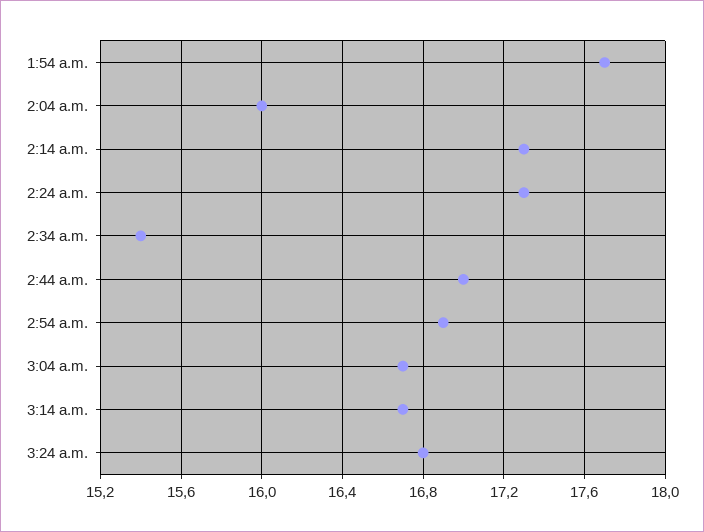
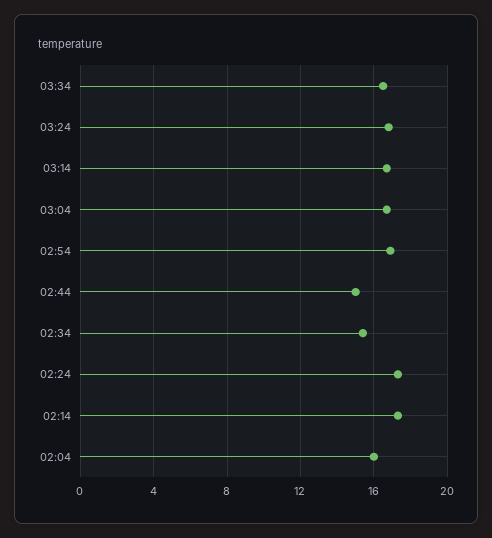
1:54 a.m.: 17.7 -> none
2:44 a.m.: 17 -> 15
03:34: none -> 16.5

